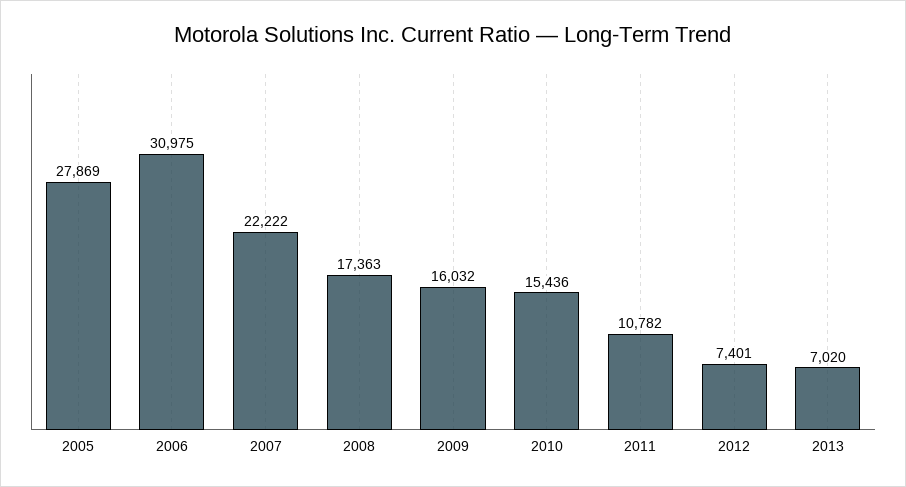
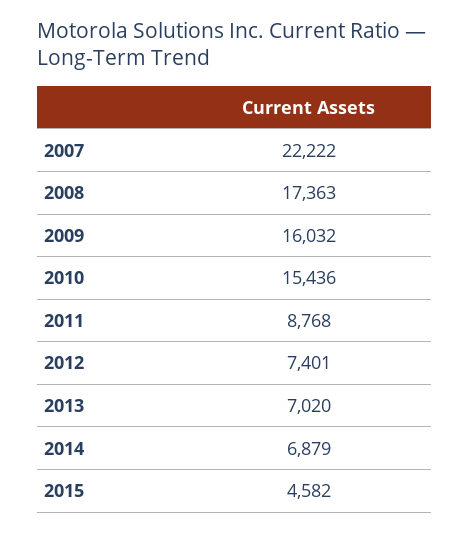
2005: 27869 -> none
2006: 30975 -> none
2011: 10782 -> 8768
2014: none -> 6879
2015: none -> 4582

